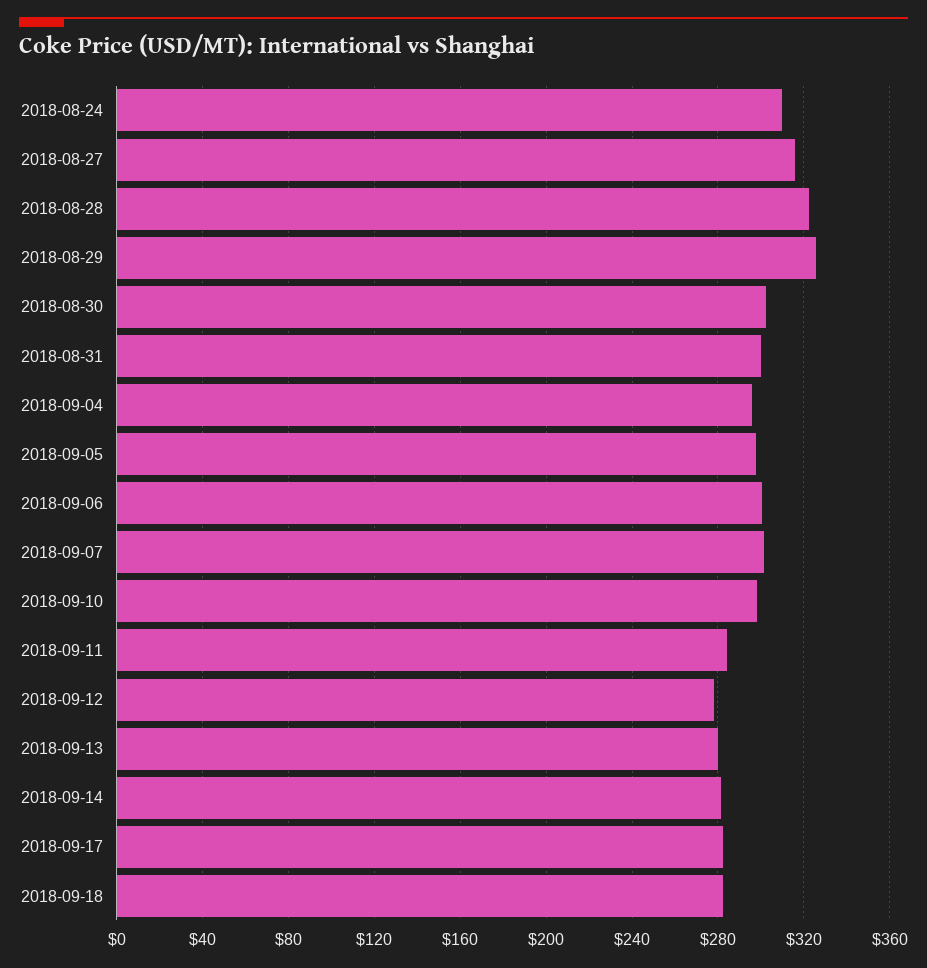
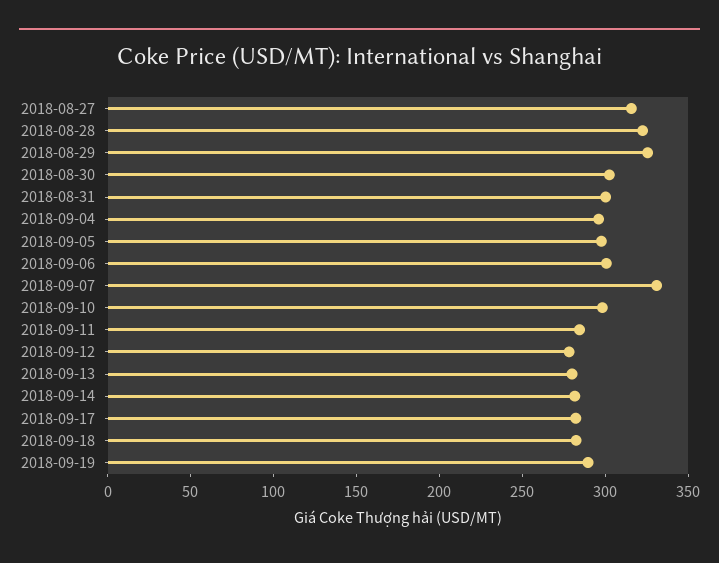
2018-08-24: 310 -> none
2018-09-07: 300 -> 330
2018-09-19: none -> 290

